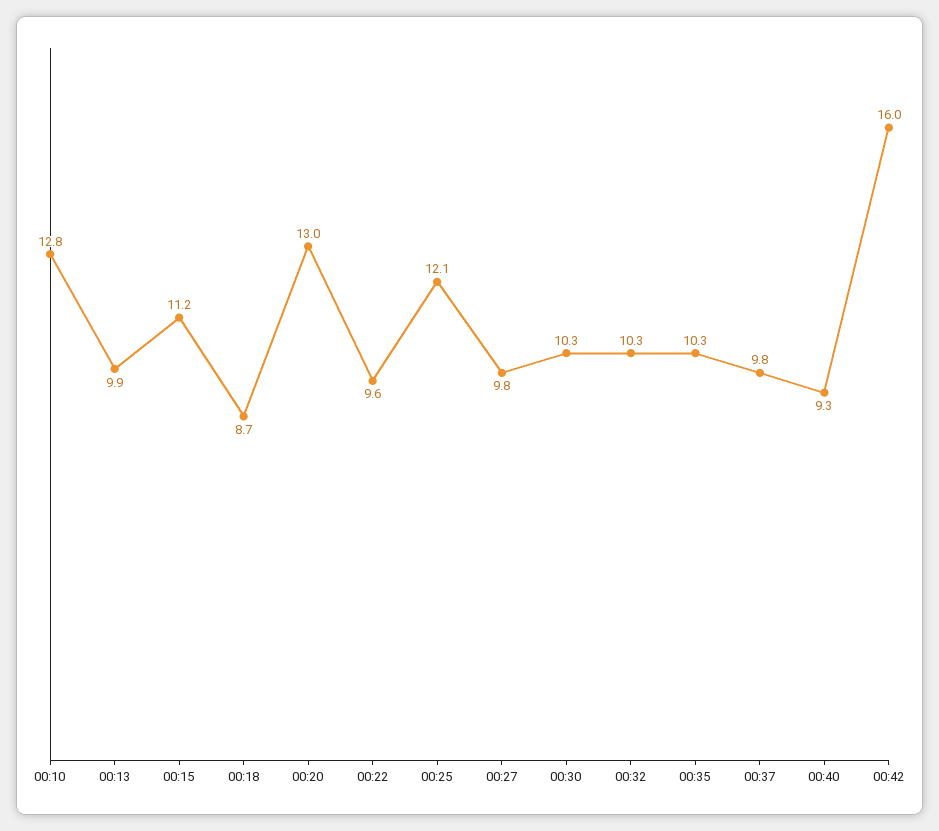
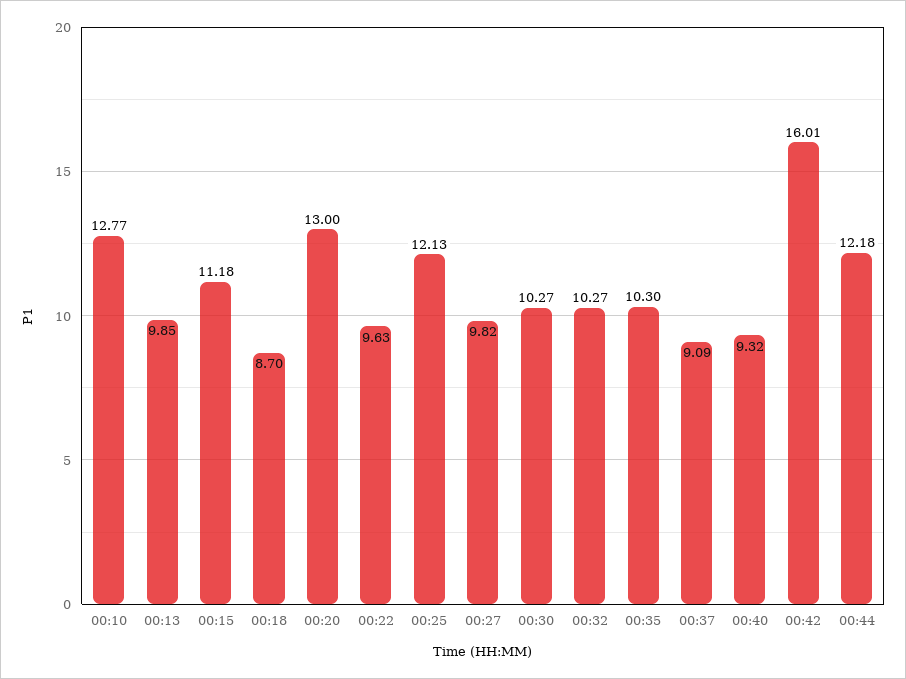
00:37: 9.8 -> 9.09
00:44: none -> 12.18

